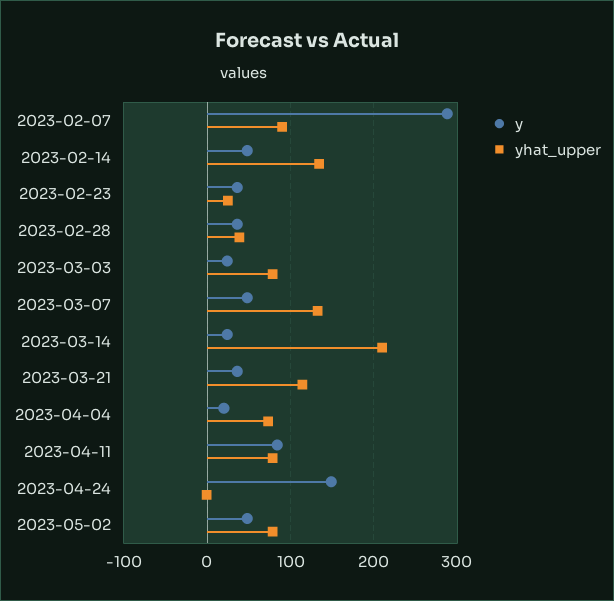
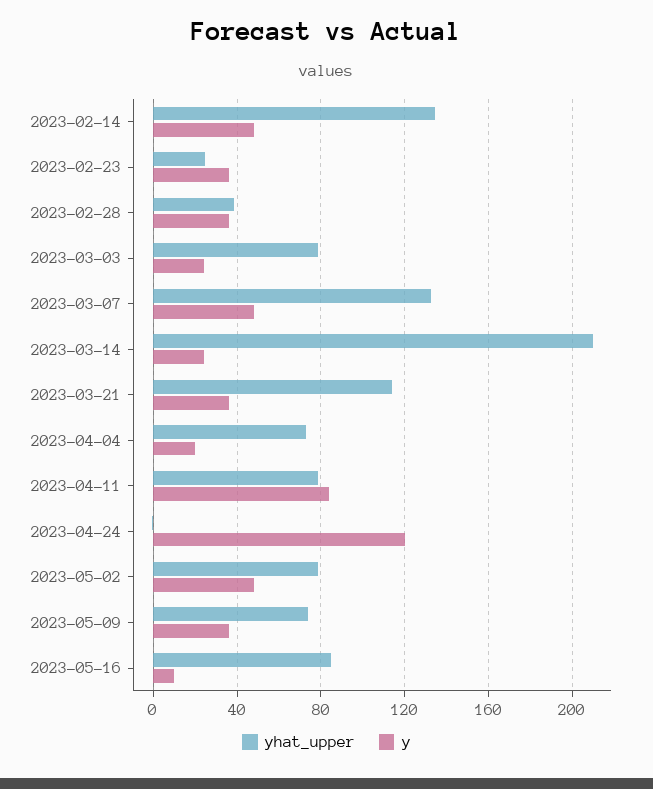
y, 2023-02-07: 290 -> none
yhat_upper, 2023-02-07: 90 -> none
y, 2023-04-24: 150 -> 120
yhat_upper, 2023-05-09: none -> 75
y, 2023-05-09: none -> 35
yhat_upper, 2023-05-16: none -> 85
y, 2023-05-16: none -> 10

